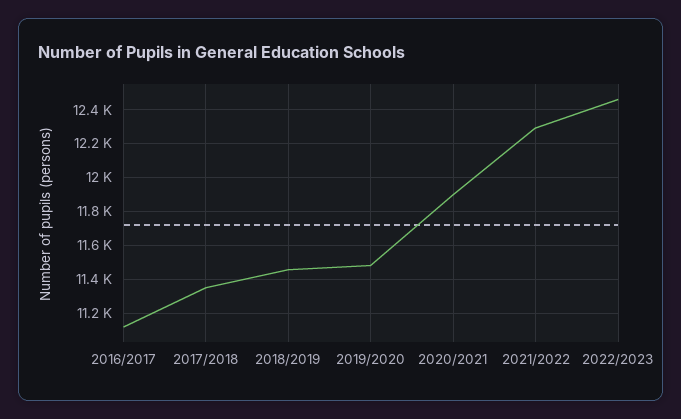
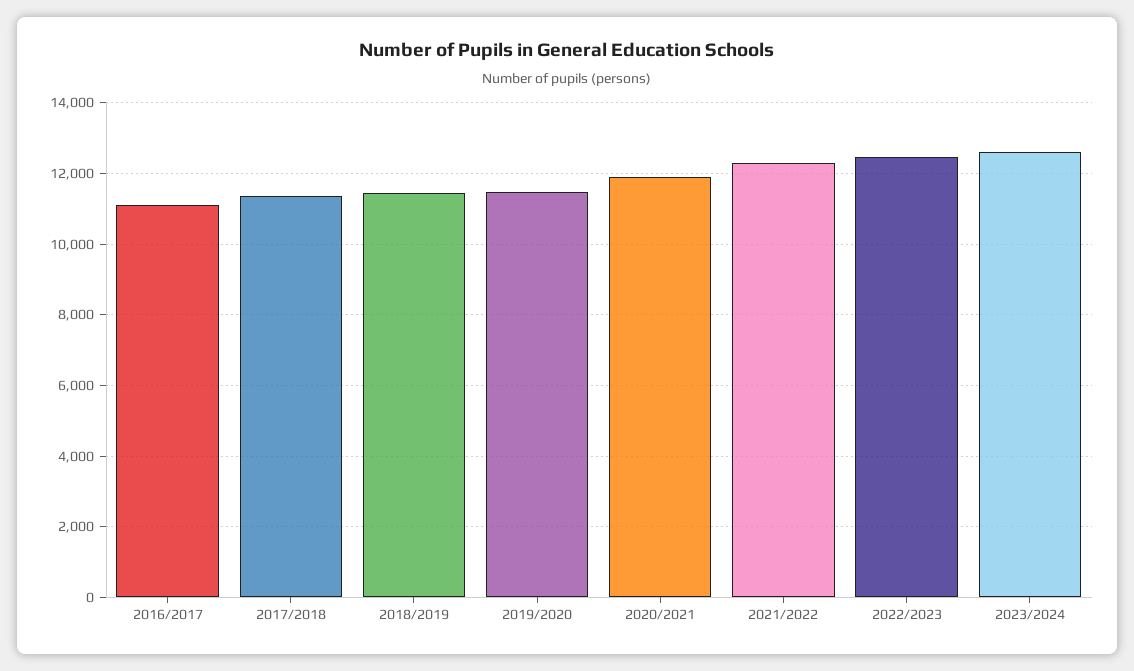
2023/2024: none -> 12600

